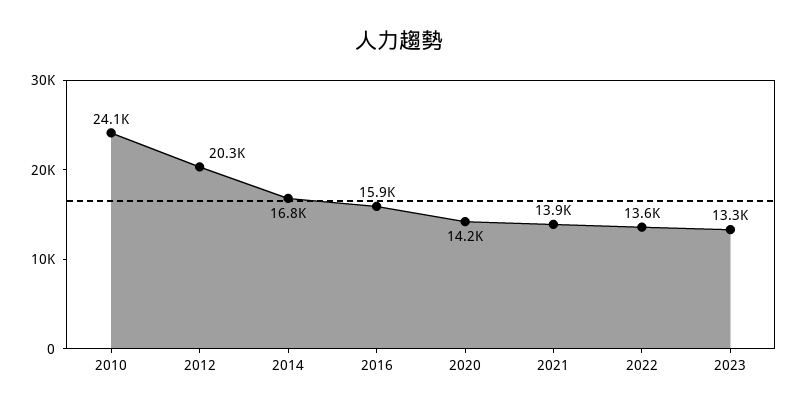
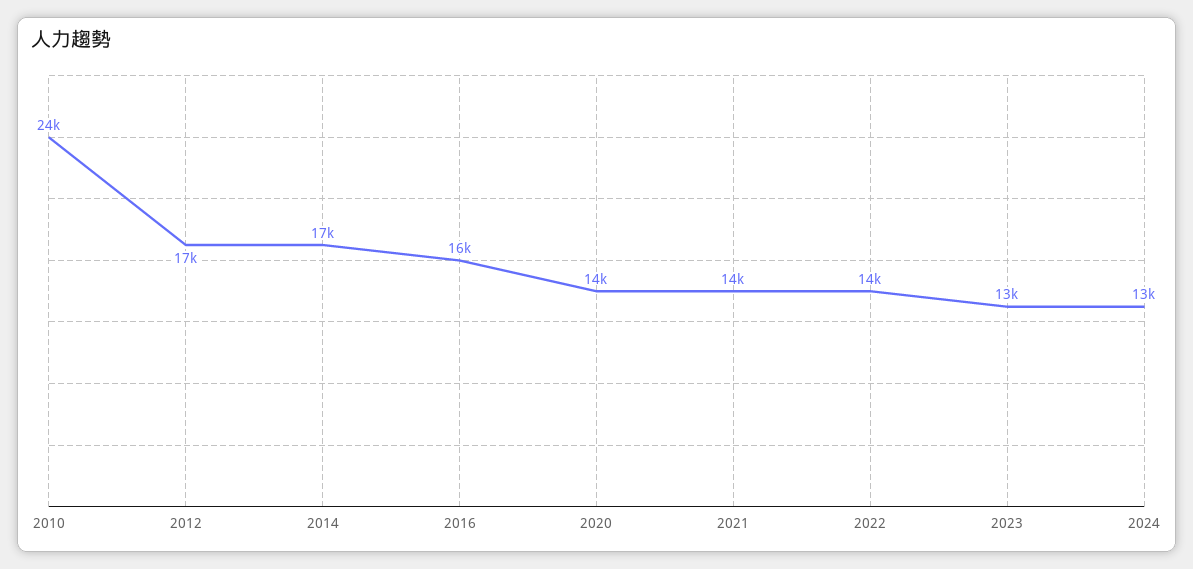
2012: 20300 -> 17000
2024: none -> 13000

